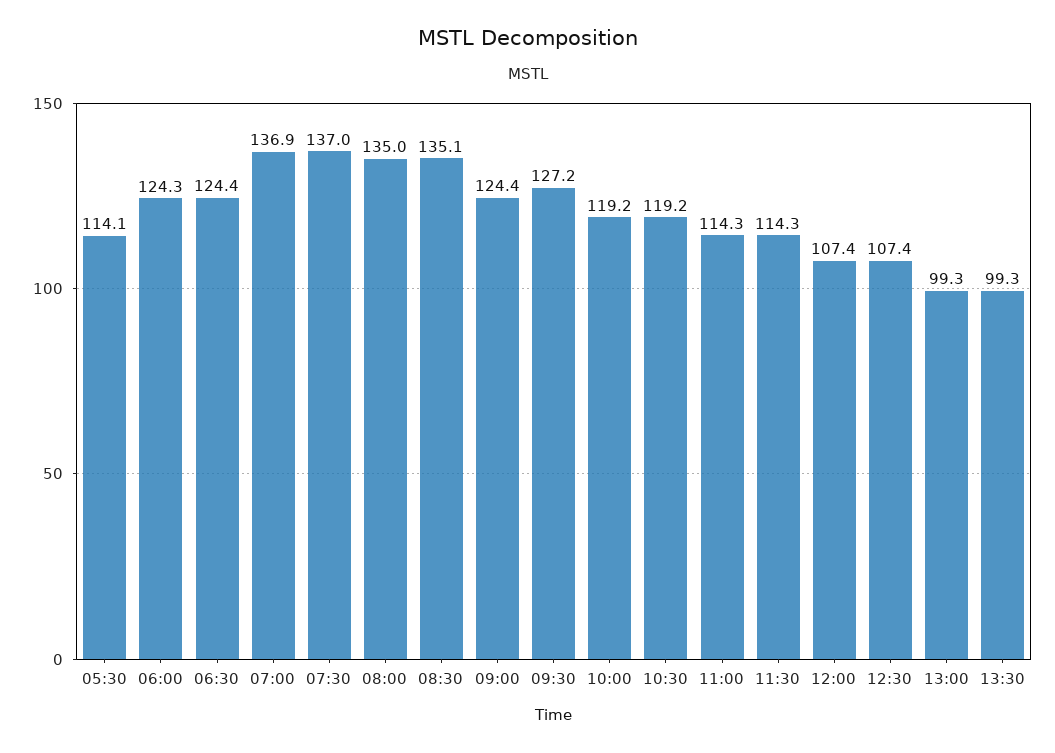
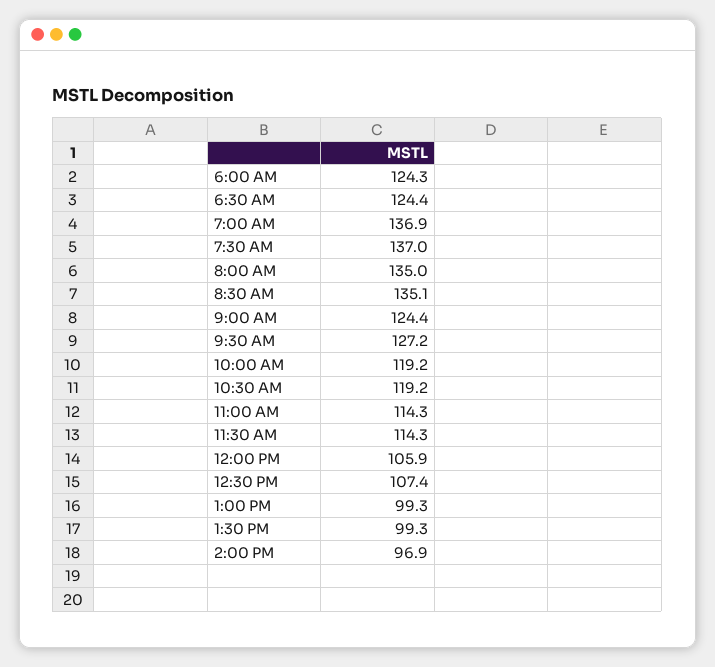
05:30: 114.1 -> none
12:00: 107.4 -> 105.9
2:00 PM: none -> 96.9

